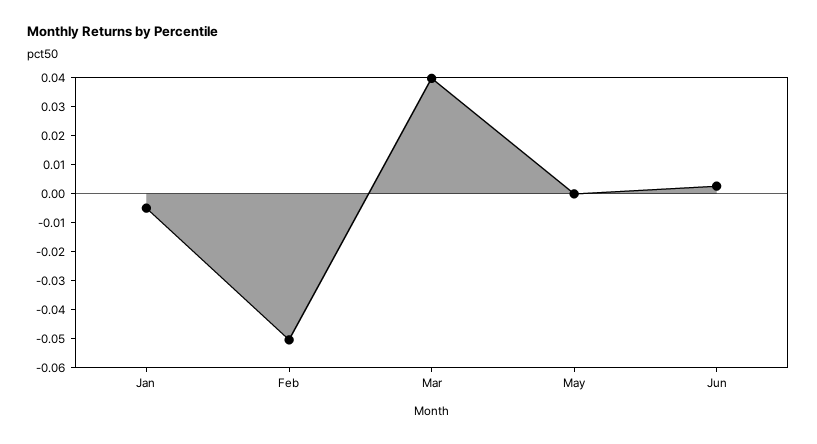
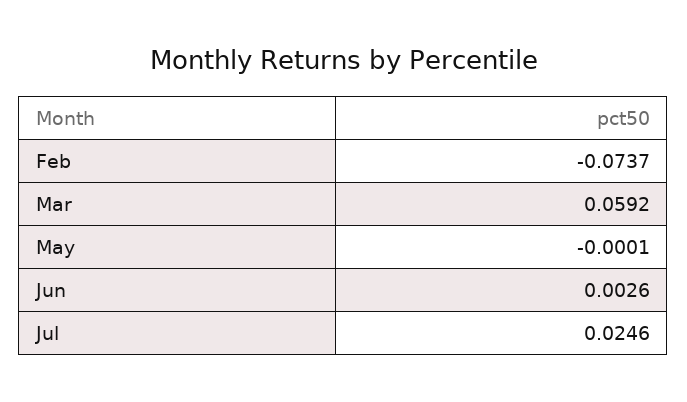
Jan: -0.005 -> none
Feb: -0.05 -> -0.0737
Mar: 0.04 -> 0.0592
Jul: none -> 0.0246

